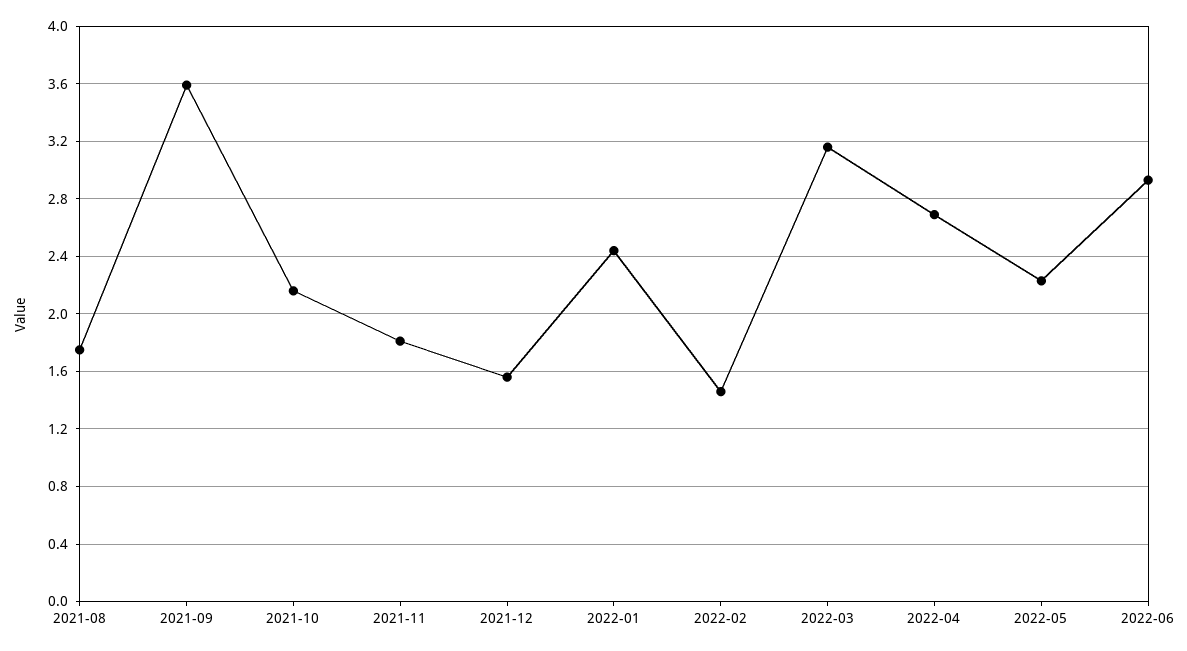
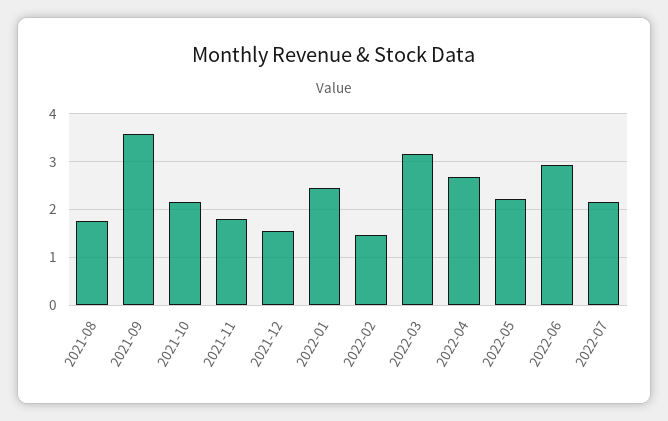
2022-07: none -> 2.2

